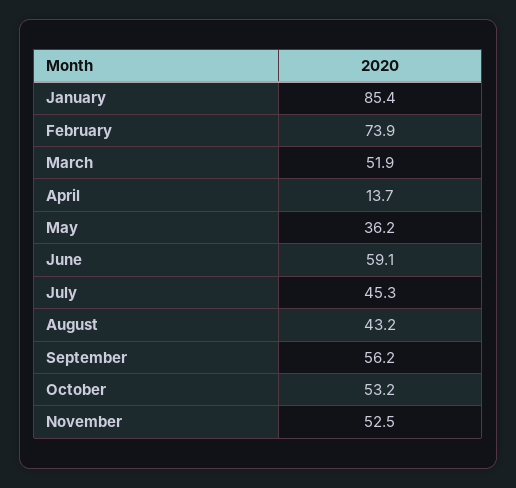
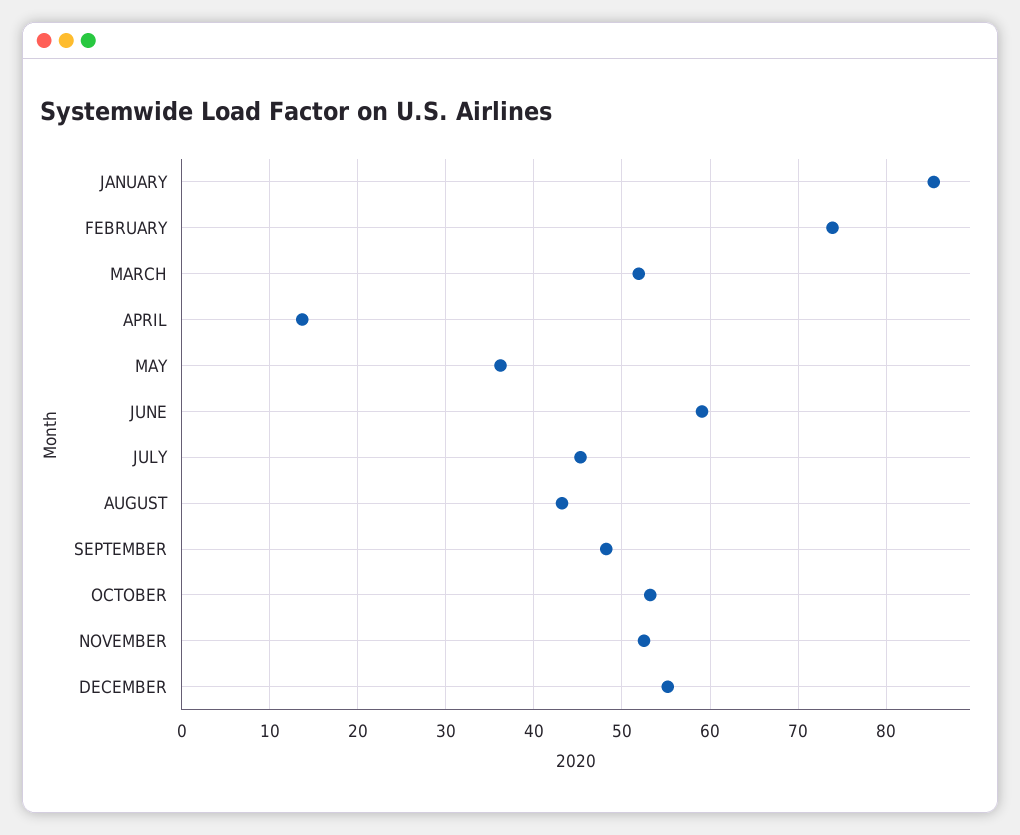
September: 56.2 -> 48
DECEMBER: none -> 55

